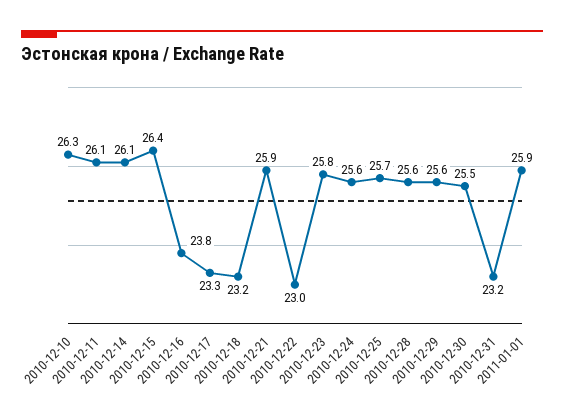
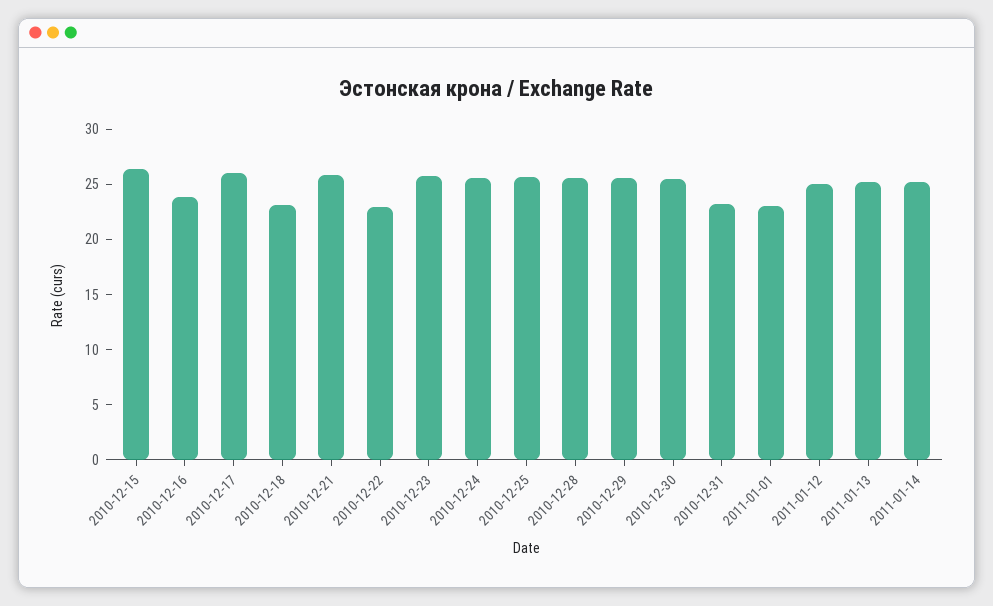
2010-12-10: 26.3 -> none
2010-12-11: 26.1 -> none
2010-12-14: 26.1 -> none
2010-12-17: 23.3 -> 26
2011-01-01: 25.9 -> 23
2011-01-12: none -> 25
2011-01-13: none -> 25
2011-01-14: none -> 25

